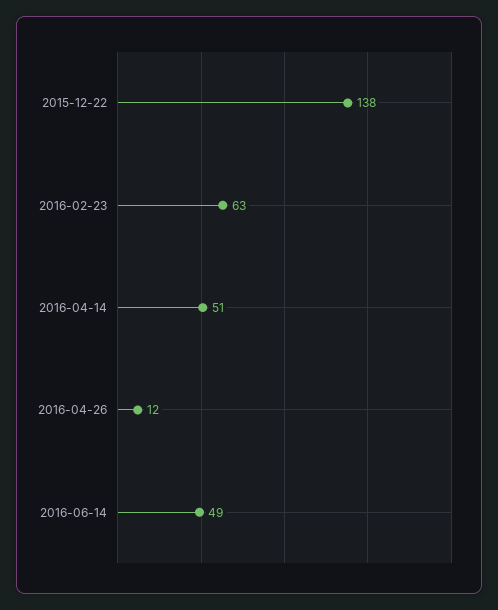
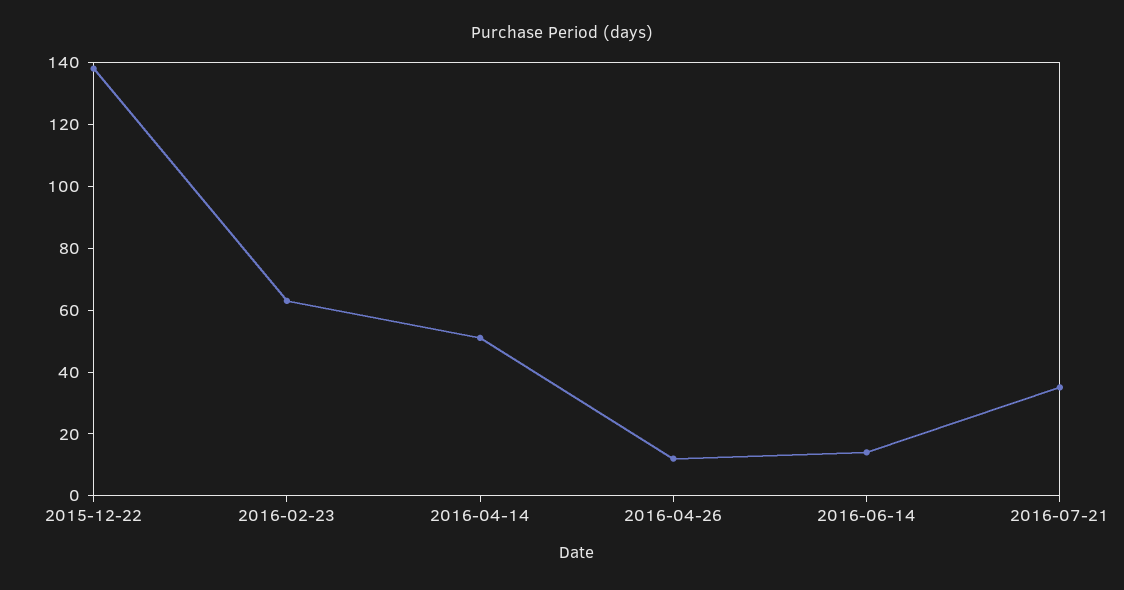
2016-06-14: 49 -> 15
2016-07-21: none -> 35

